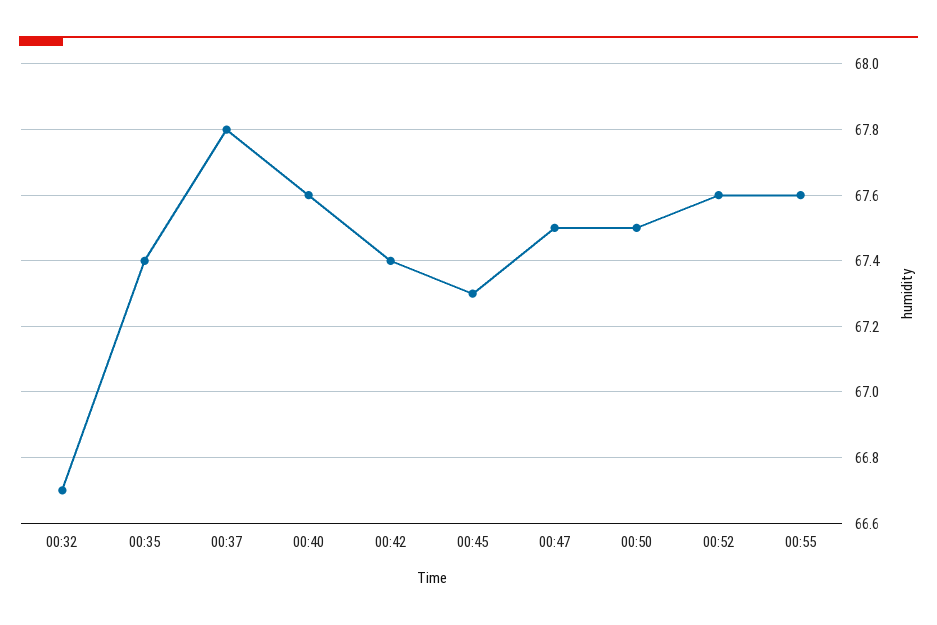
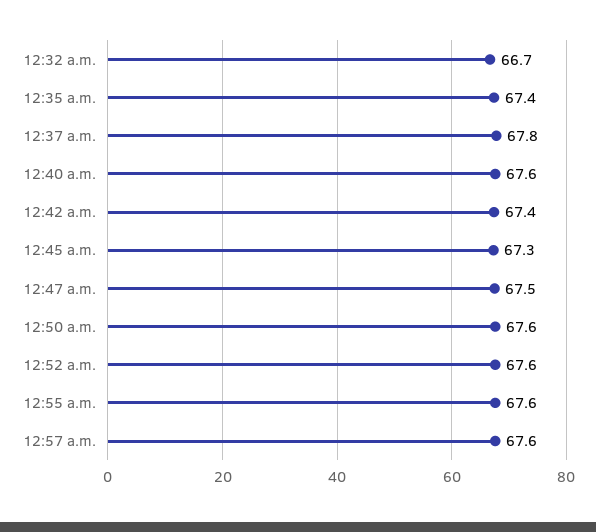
00:50: 67.5 -> 67.6
12:57 a.m.: none -> 67.6

